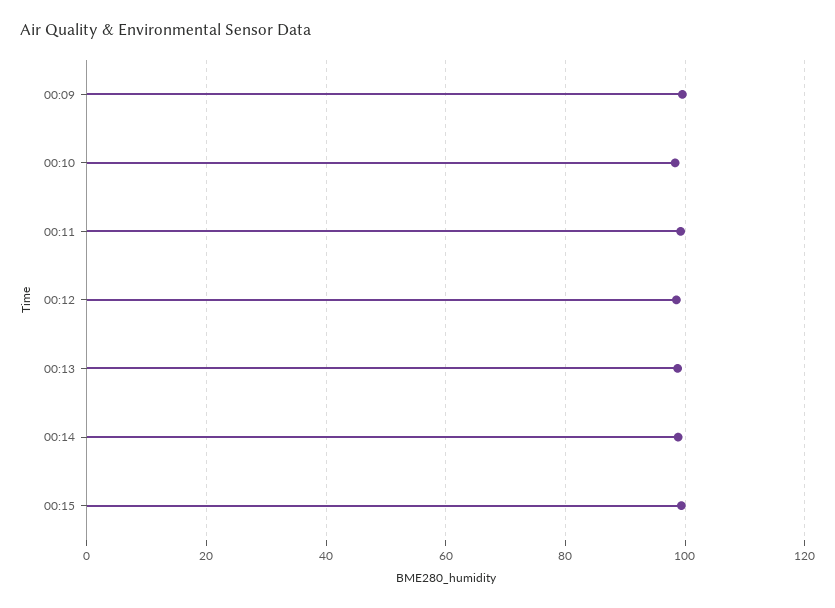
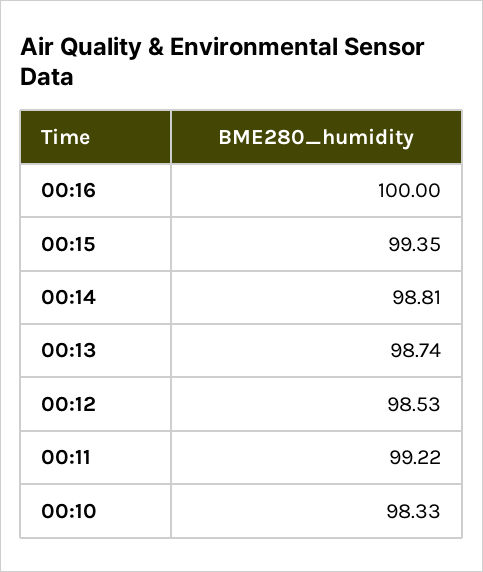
00:09: 100 -> none
00:16: none -> 100

